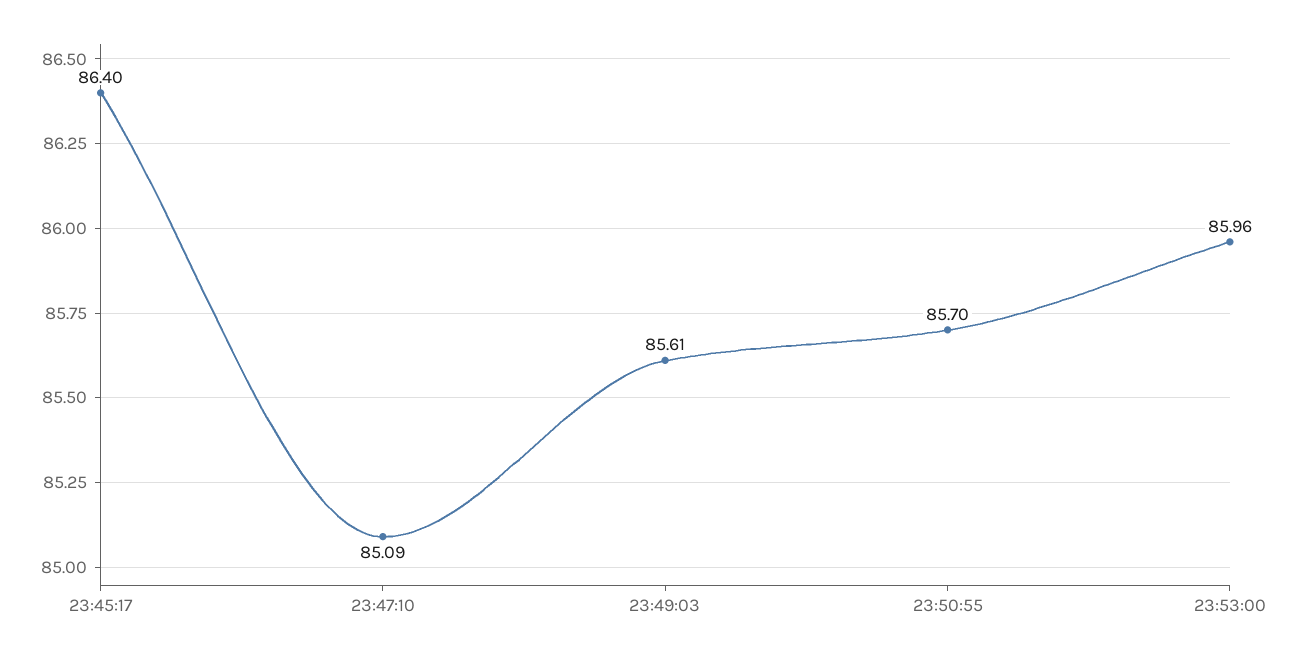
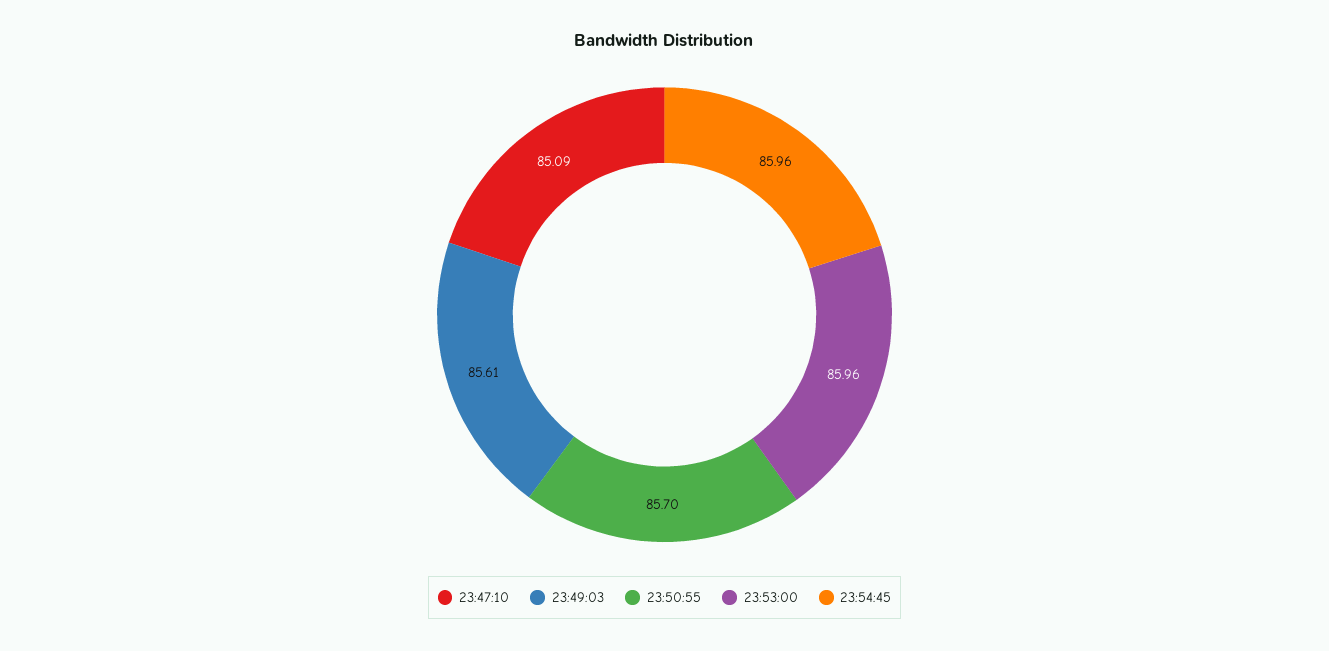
23:45:17: 86.4 -> none
23:54:45: none -> 85.96

